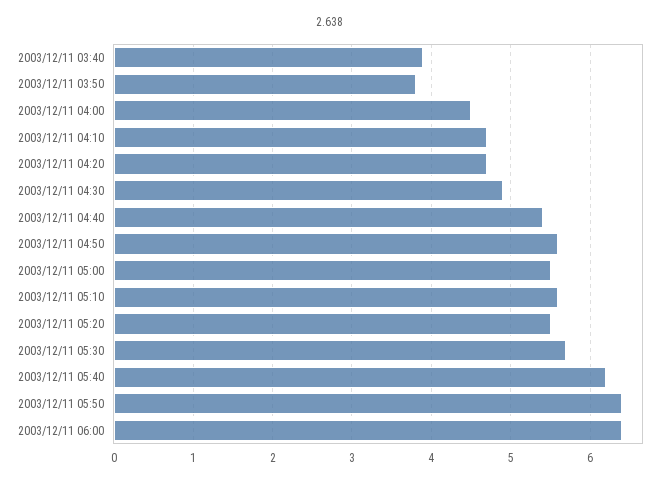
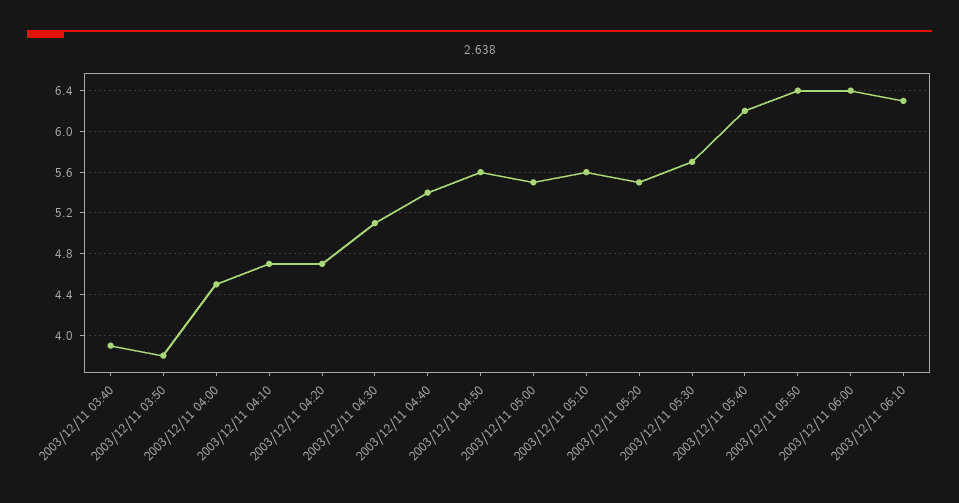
2003/12/11 04:30: 4.9 -> 5.1
2003/12/11 06:10: none -> 6.3

